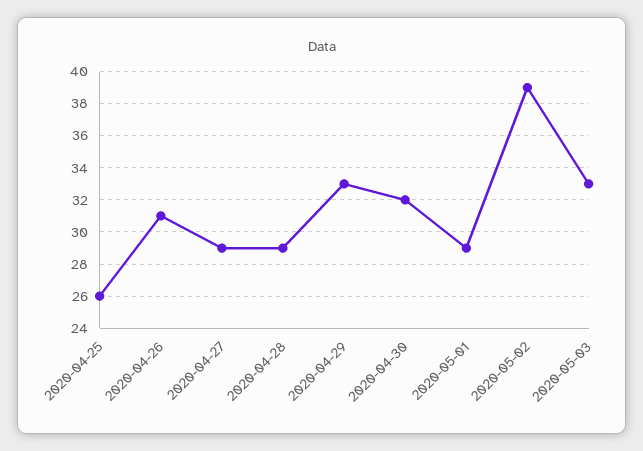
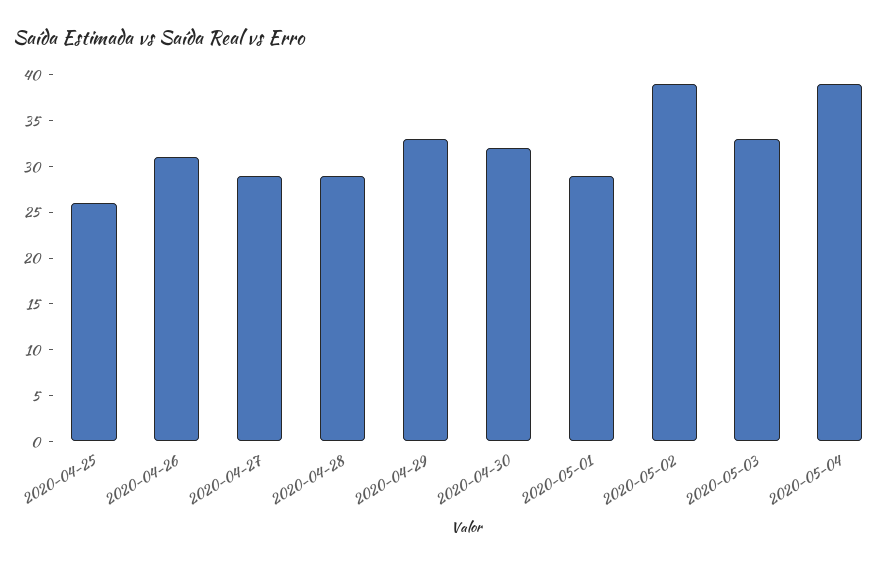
2020-05-04: none -> 39

